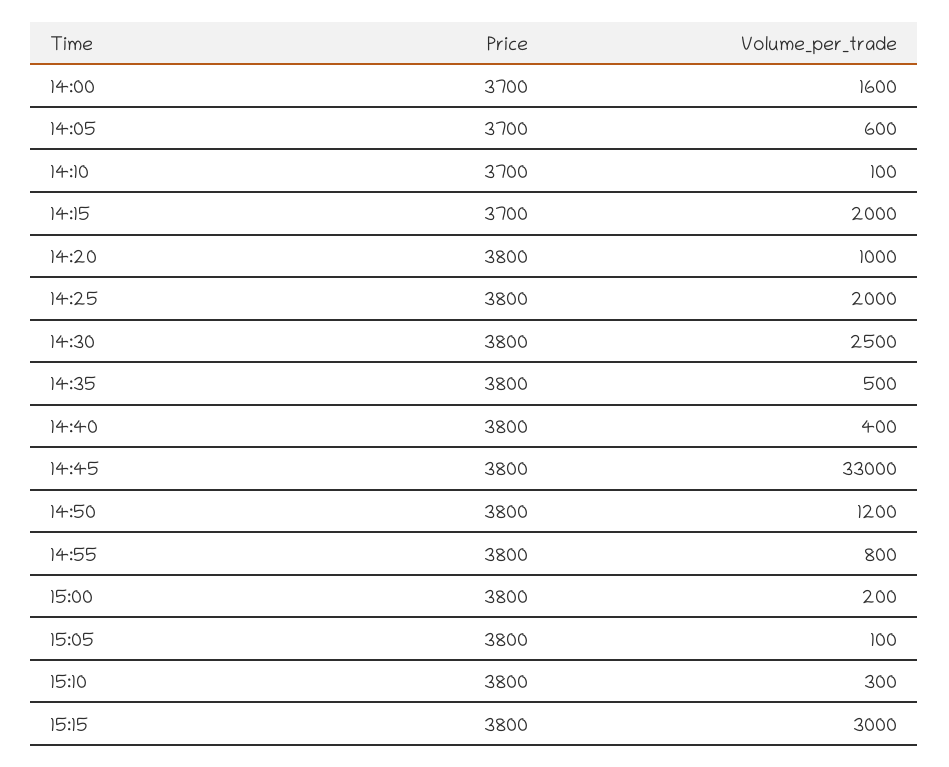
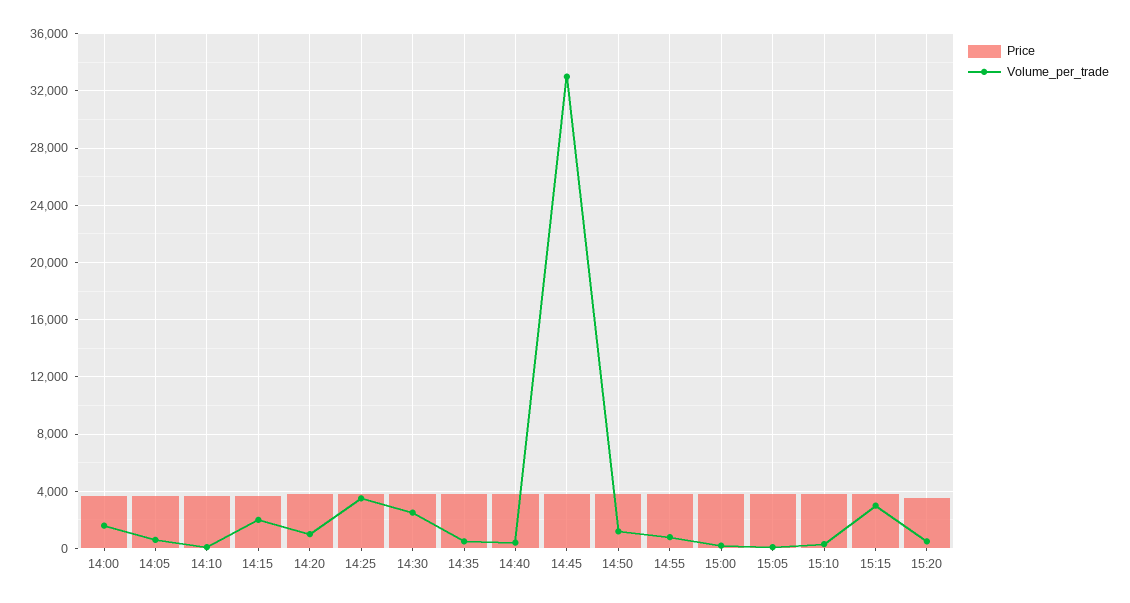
Volume_per_trade, 14:25: 2000 -> 3500
Price, 15:20: none -> 3500
Volume_per_trade, 15:20: none -> 500

